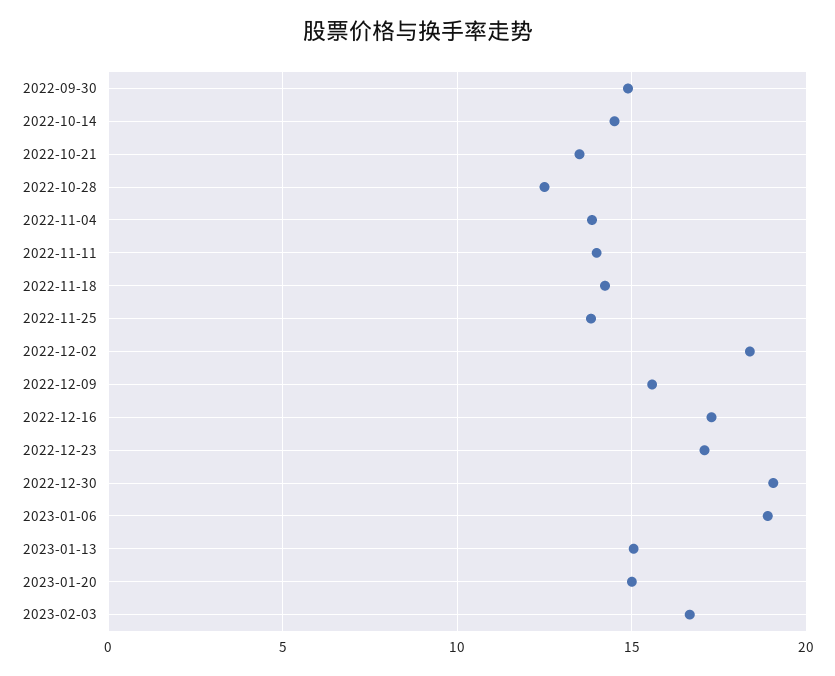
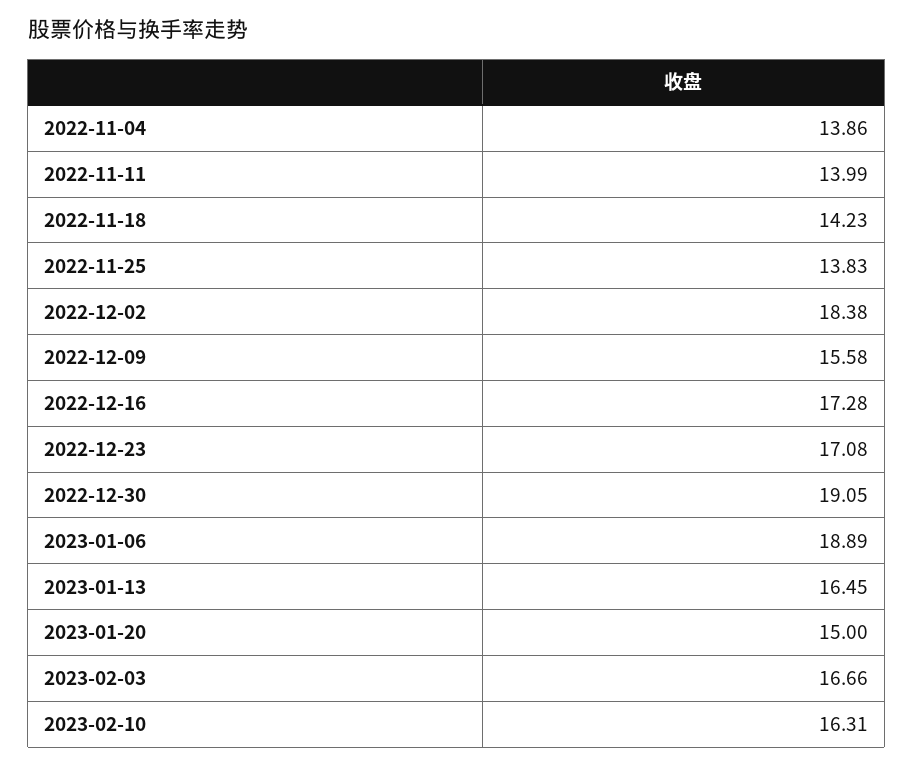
2022-09-30: 15 -> none
2022-10-14: 14.5 -> none
2022-10-21: 13.5 -> none
2022-10-28: 12.5 -> none
2023-01-13: 15 -> 16.45
2023-02-10: none -> 16.31

